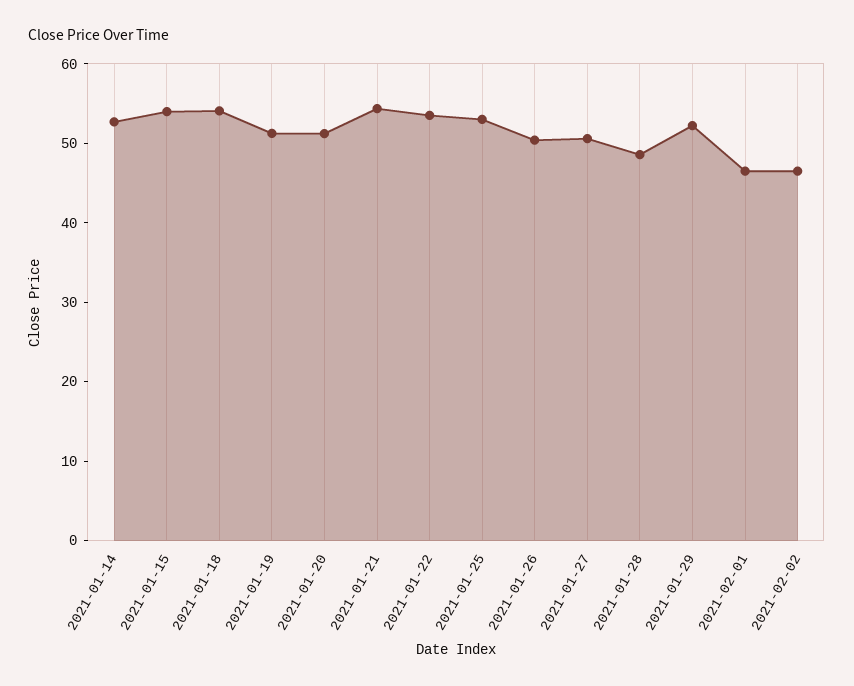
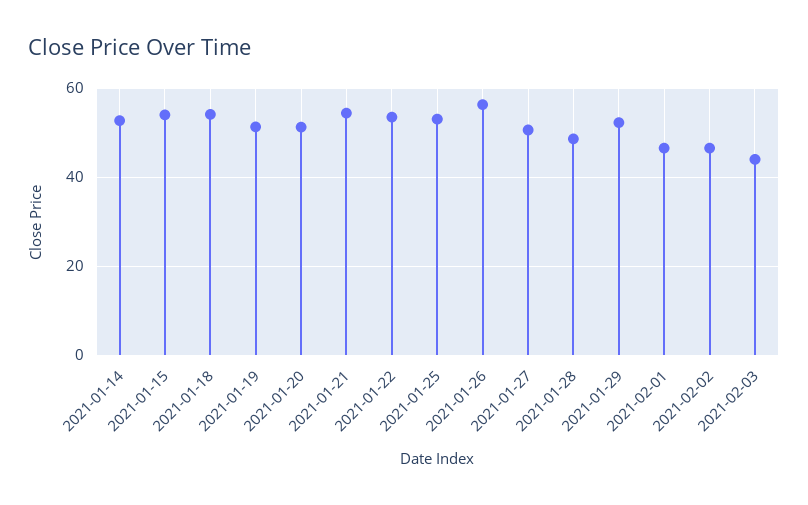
2021-01-26: 50 -> 56
2021-02-03: none -> 44

